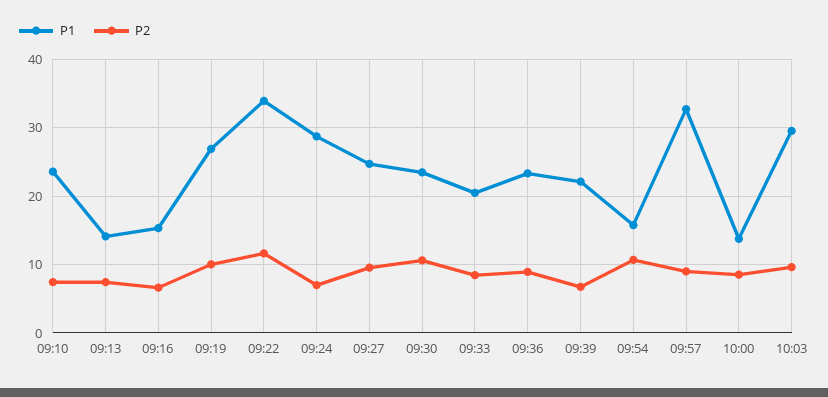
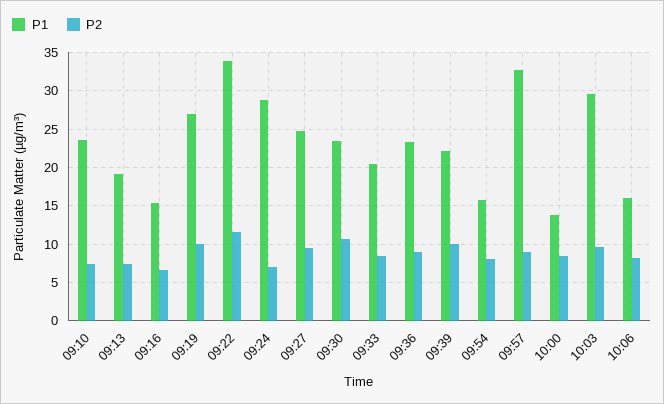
P1, 09:13: 14 -> 19
P2, 09:39: 7 -> 10
P2, 09:54: 11 -> 8
P1, 10:06: none -> 16
P2, 10:06: none -> 8

